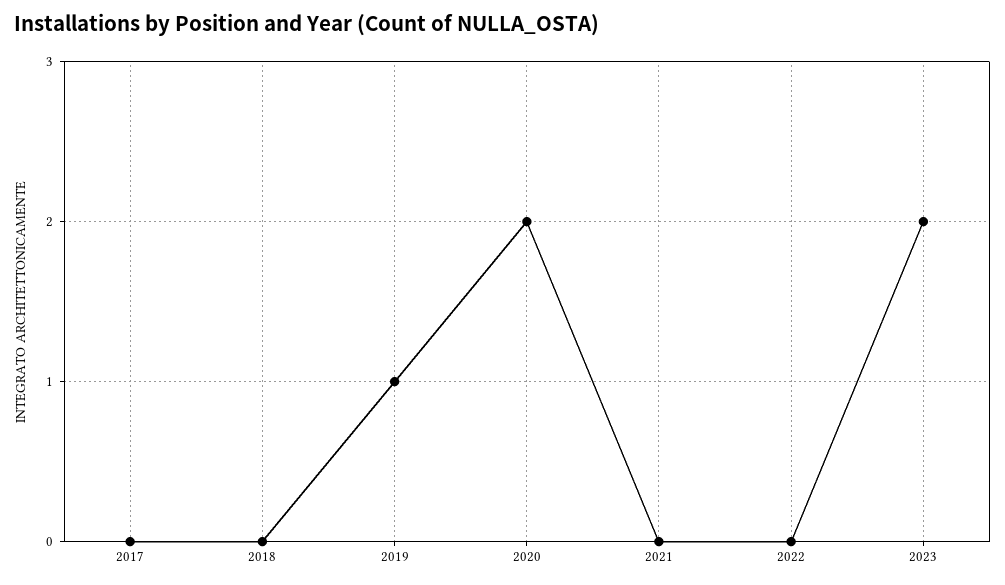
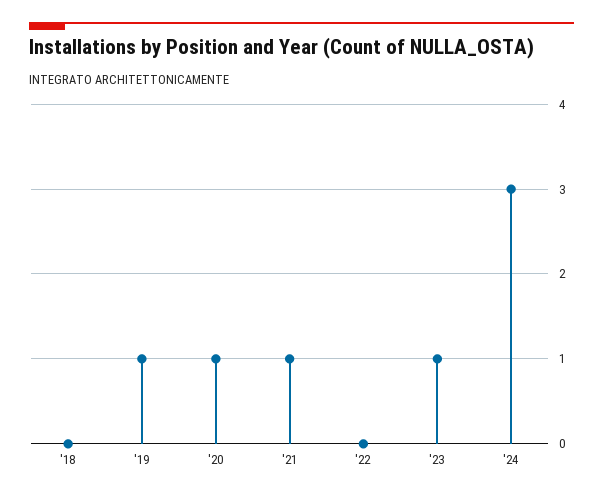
2017: 0 -> none
2020: 2 -> 1
2021: 0 -> 1
2023: 2 -> 1
'24: none -> 3

